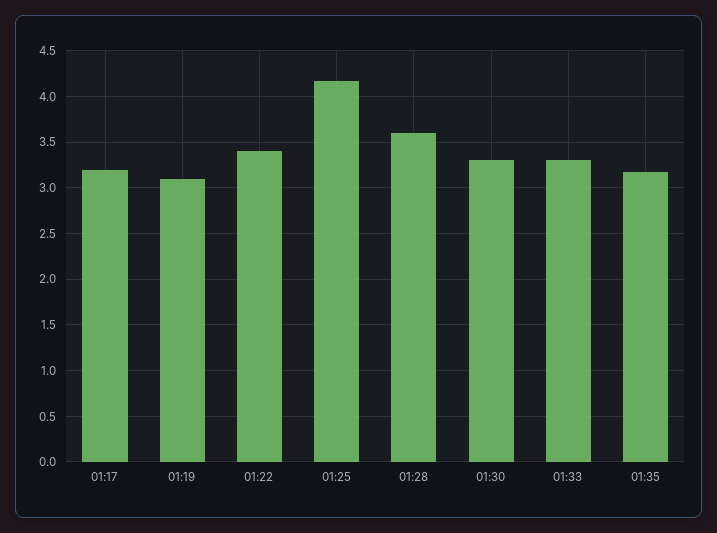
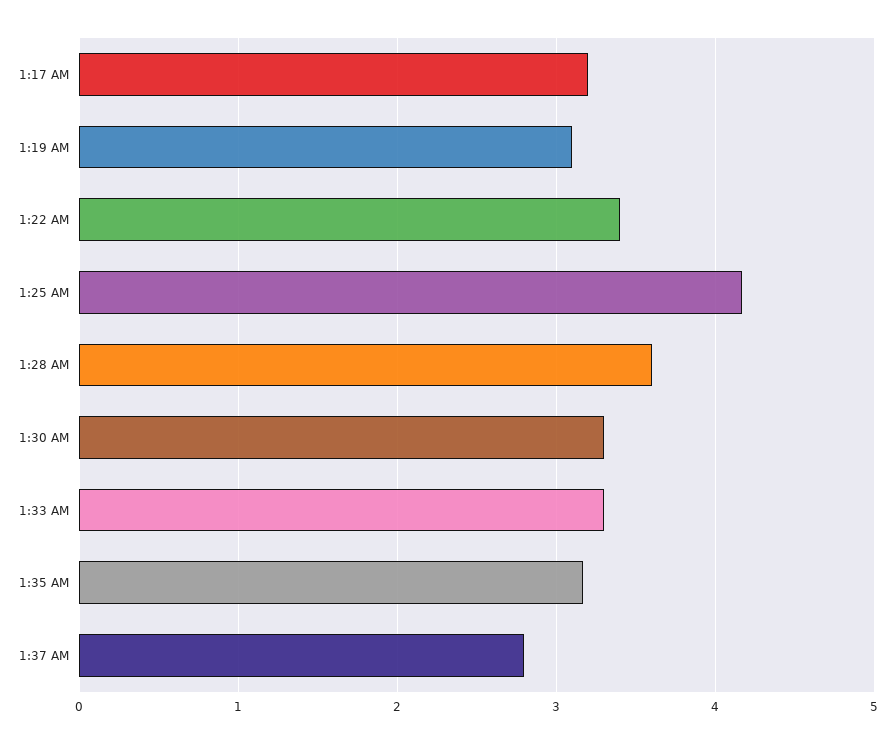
1:37 AM: none -> 2.8

